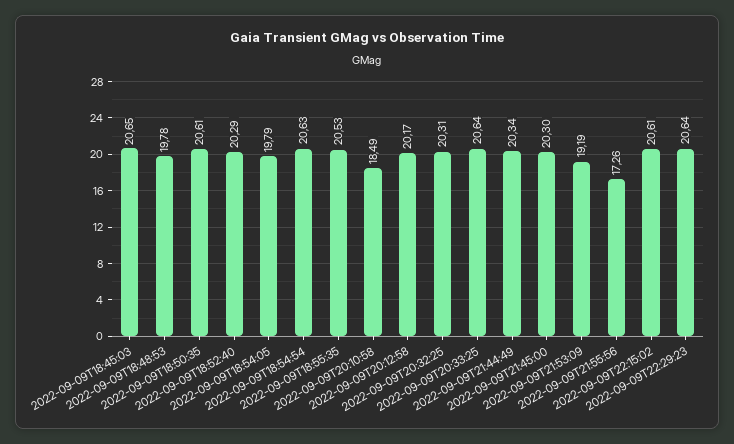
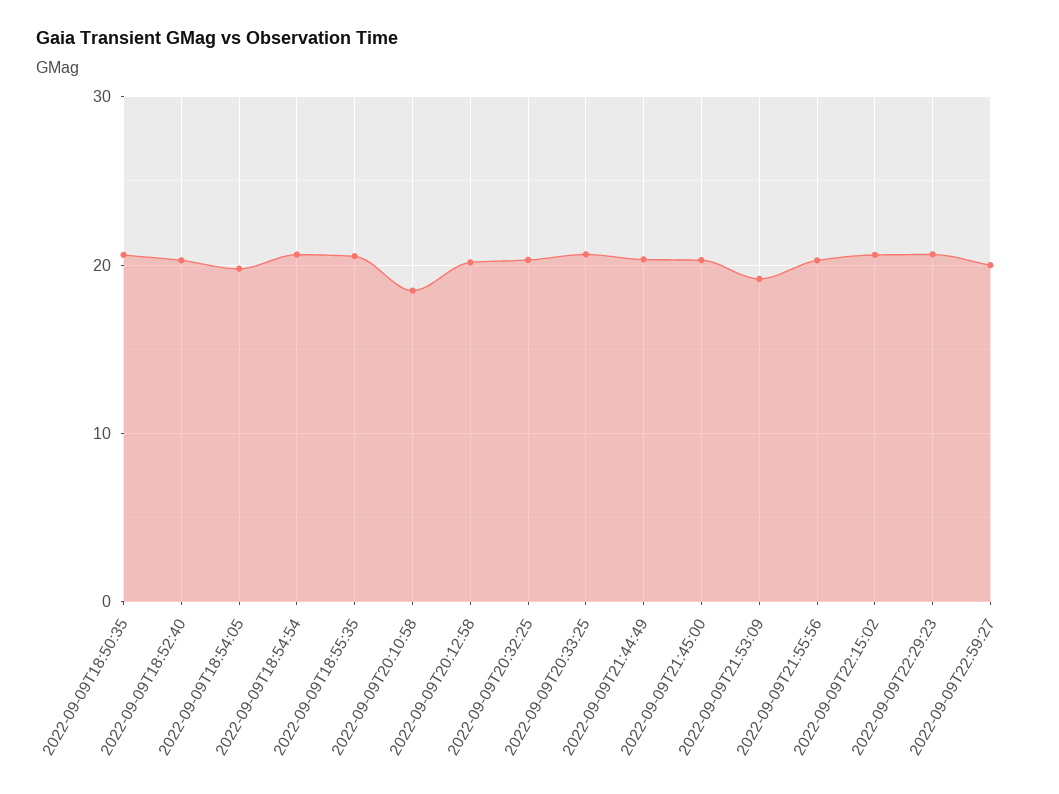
2022-09-09T18:45:03: 20.65 -> none
2022-09-09T18:48:53: 19.78 -> none
2022-09-09T21:55:56: 17.26 -> 20
2022-09-09T22:59:27: none -> 20

